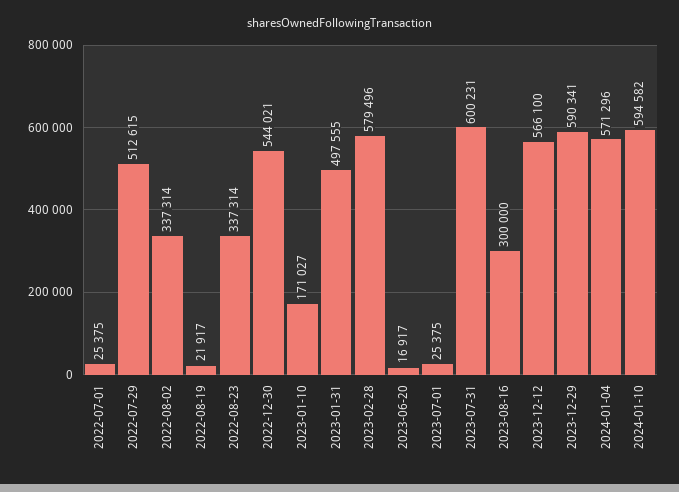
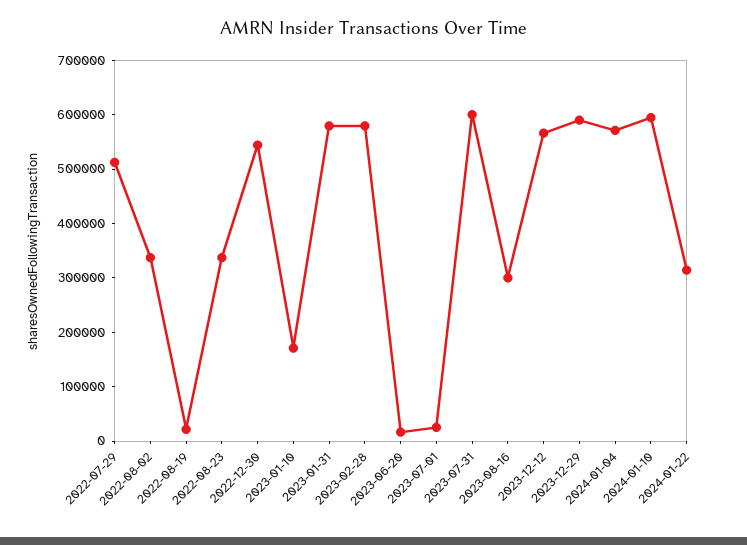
2022-07-01: 25375 -> none
2023-01-31: 497555 -> 580000
2024-01-22: none -> 320000

